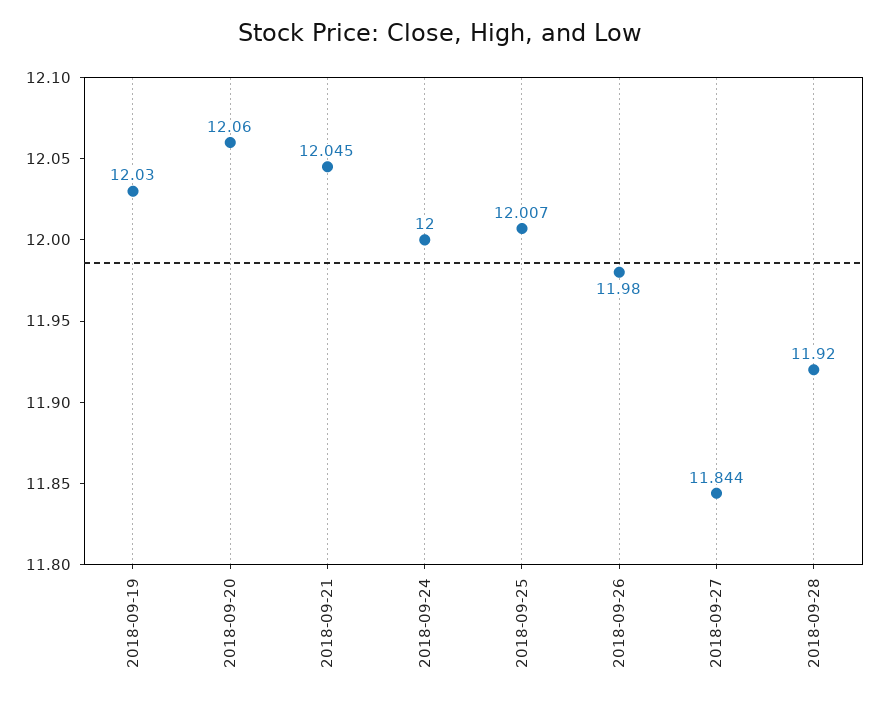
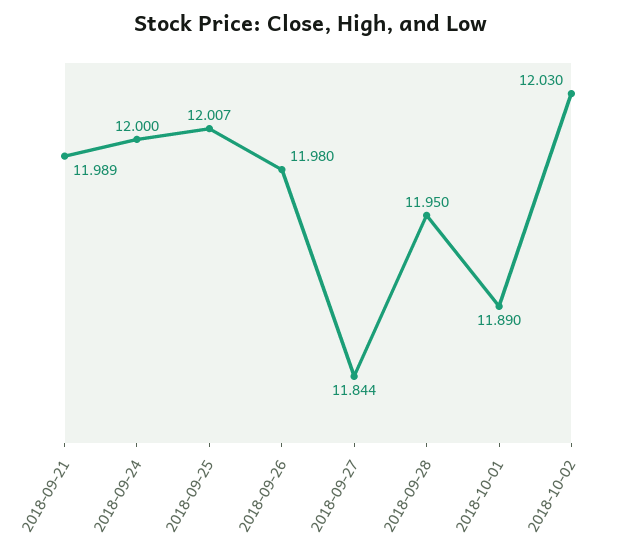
2018-09-19: 12.03 -> none
2018-09-20: 12.06 -> none
2018-09-21: 12.045 -> 11.989
2018-09-28: 11.92 -> 11.95
2018-10-01: none -> 11.89
2018-10-02: none -> 12.03

